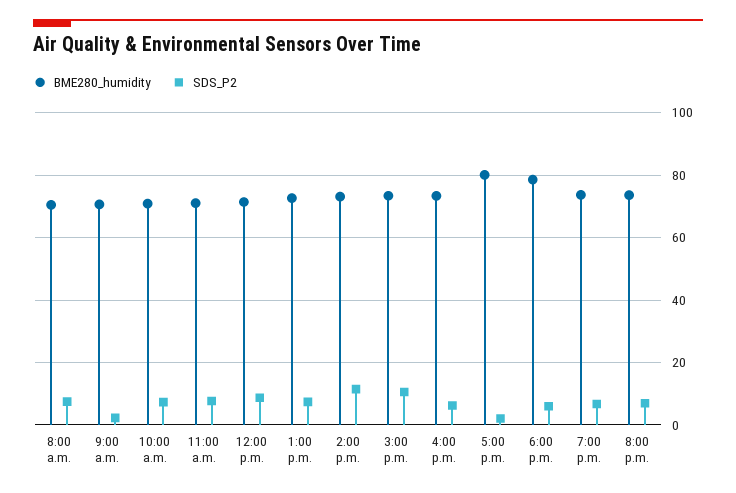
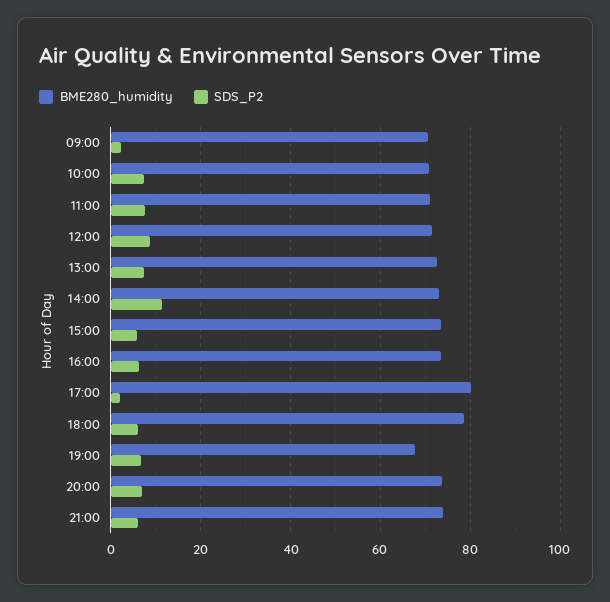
BME280_humidity, 8:00 a.m.: 70 -> none
SDS_P2, 8:00 a.m.: 8 -> none
SDS_P2, 3:00 p.m.: 10 -> 6
BME280_humidity, 7:00 p.m.: 74 -> 68
BME280_humidity, 21:00: none -> 74
SDS_P2, 21:00: none -> 6

